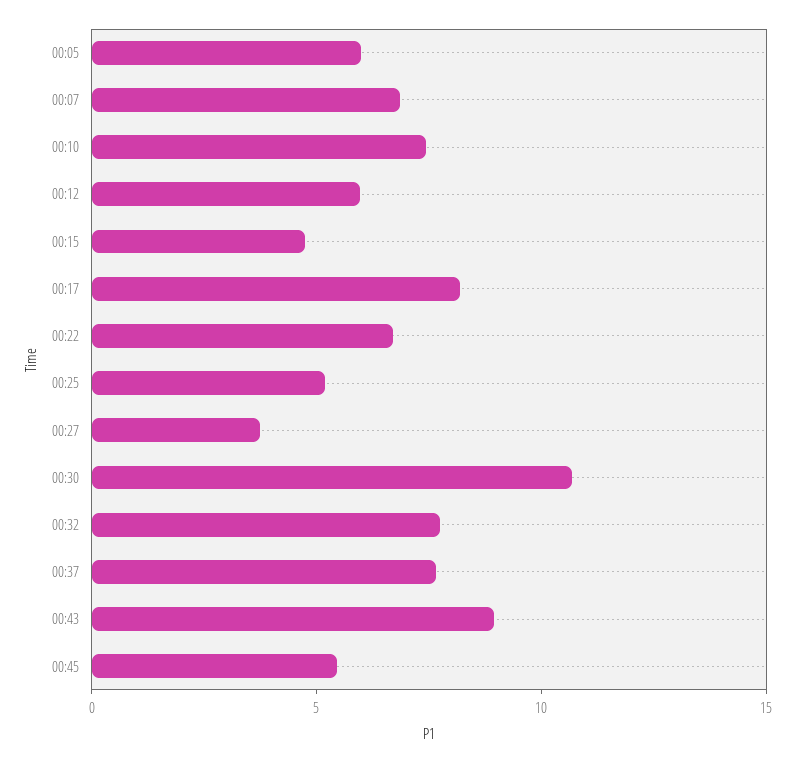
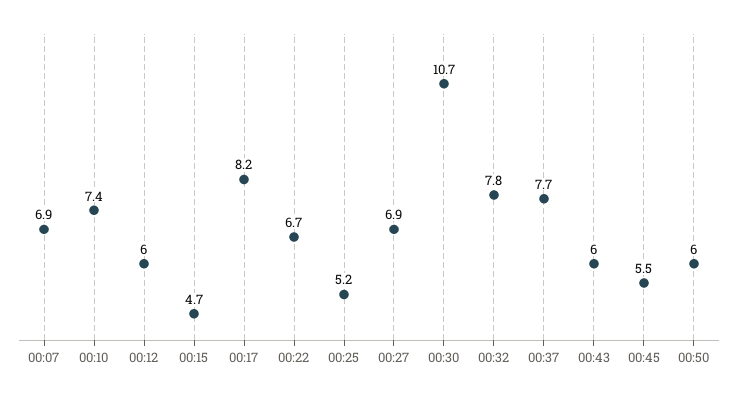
00:05: 6 -> none
00:27: 4 -> 6.9
00:43: 9 -> 6
00:50: none -> 6

